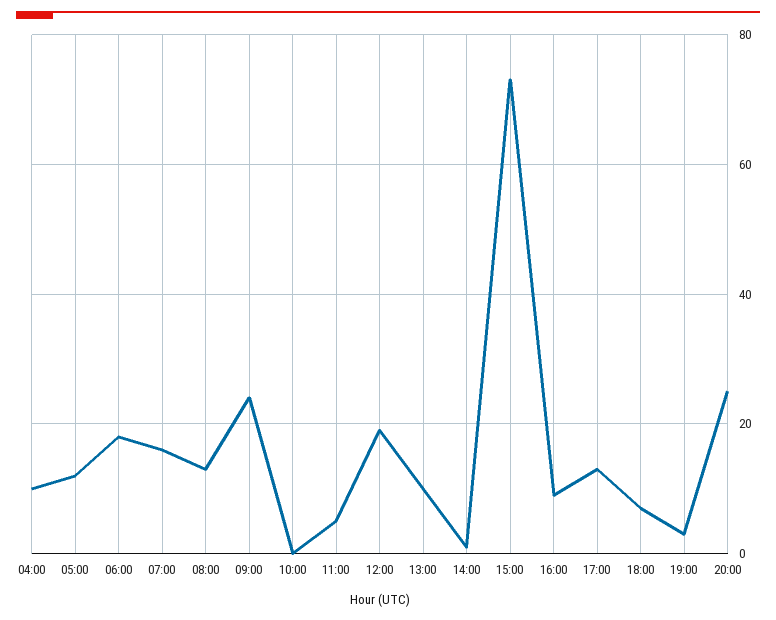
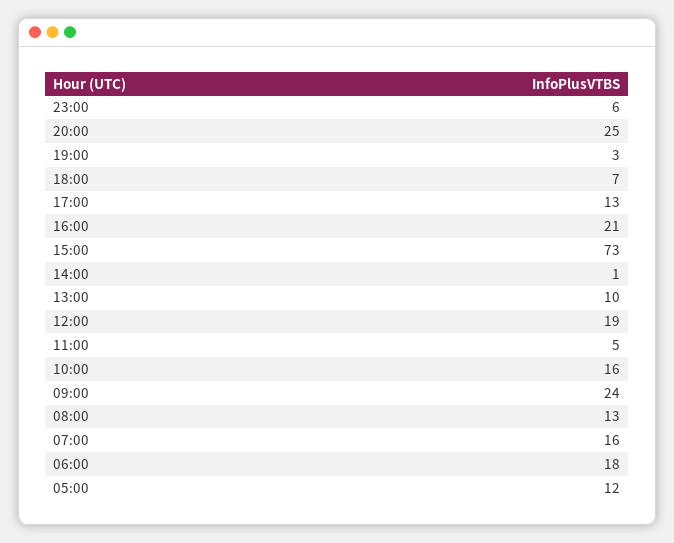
04:00: 10 -> none
10:00: 0 -> 16
16:00: 10 -> 21
23:00: none -> 6

